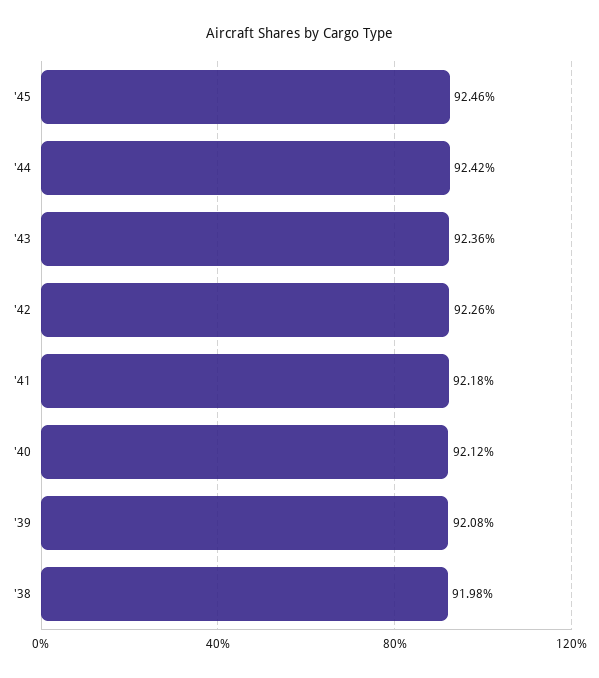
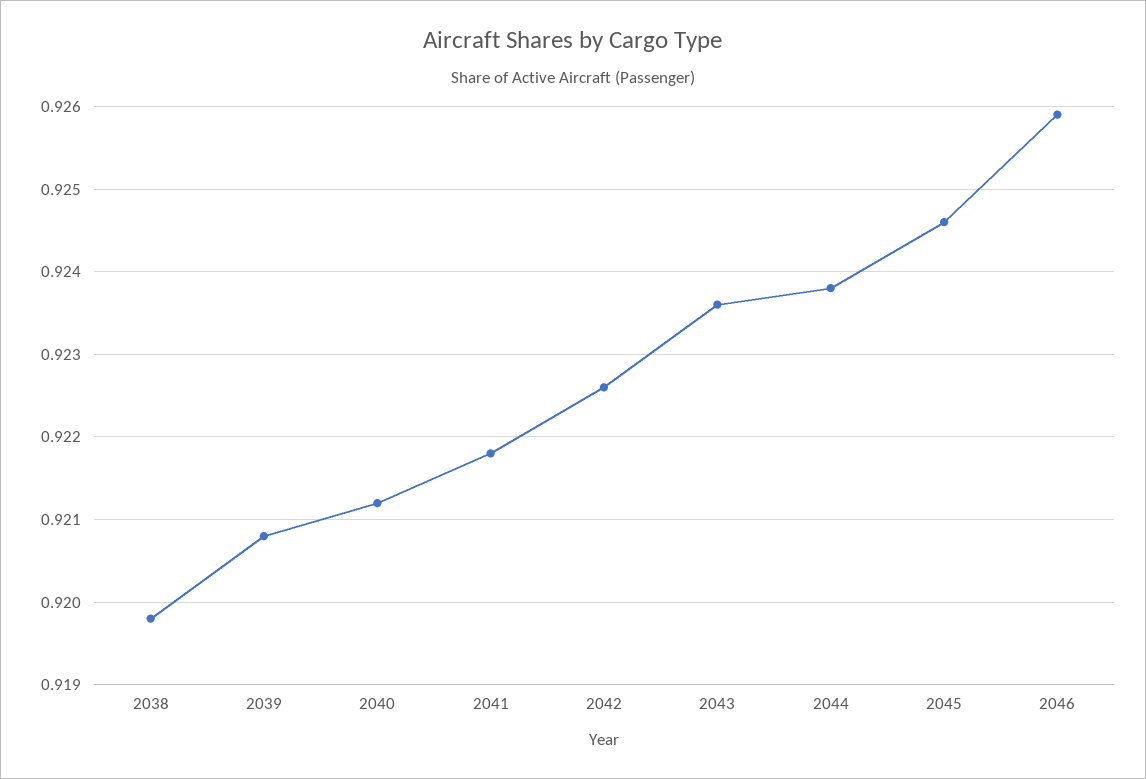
'44: 0.9242 -> 0.9238
2046: none -> 0.9259

